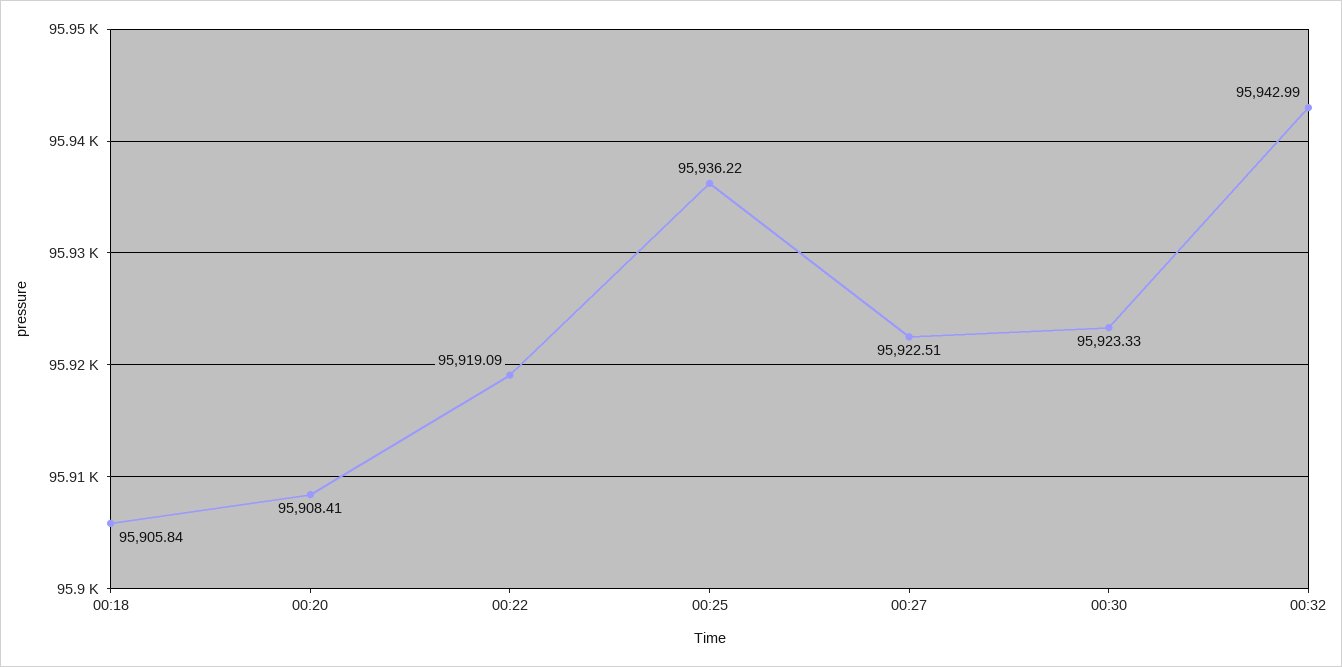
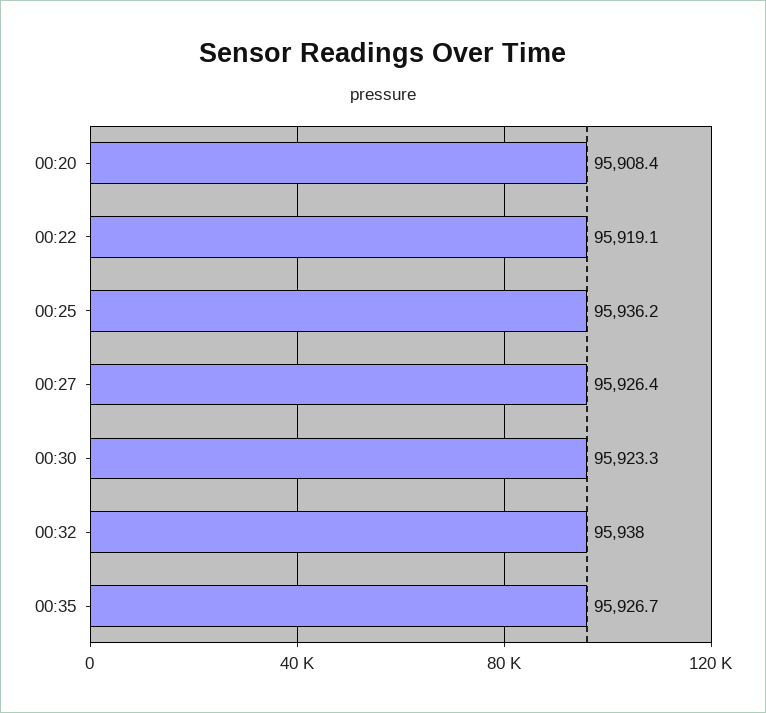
00:18: 95905.84 -> none
00:27: 95922.51 -> 95926.4
00:32: 95942.99 -> 95938
00:35: none -> 95926.7

